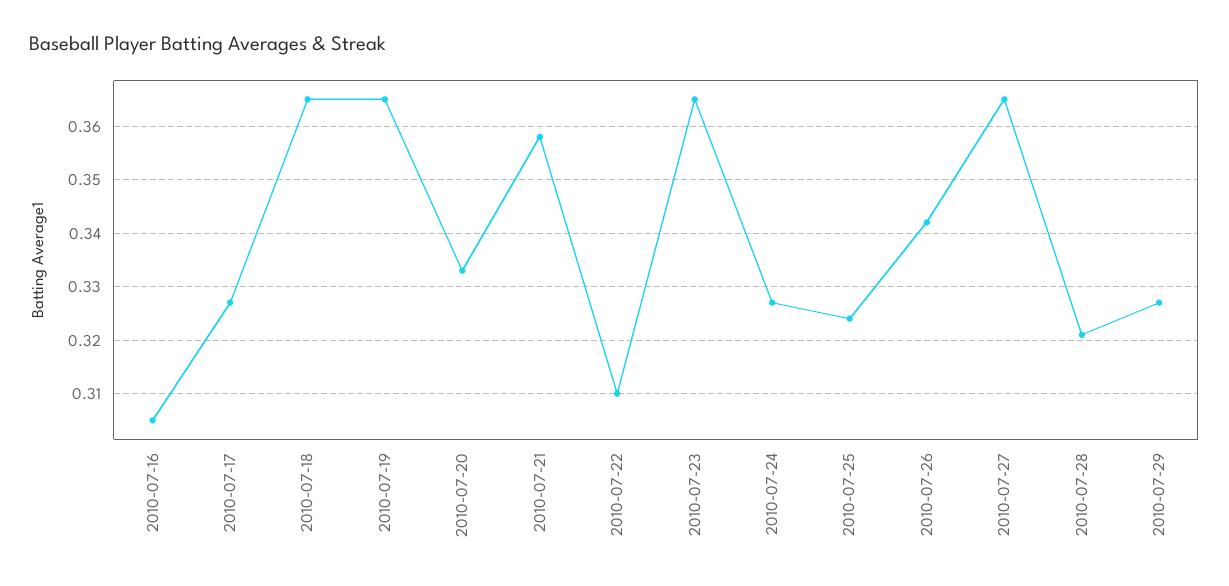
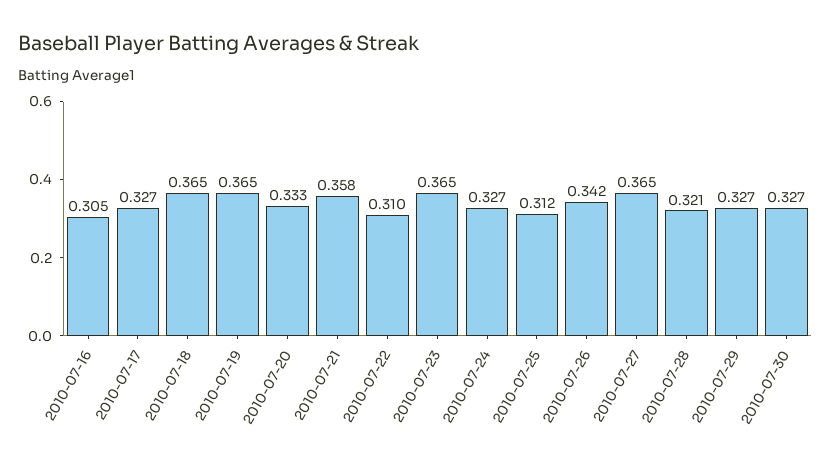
2010-07-25: 0.325 -> 0.312
2010-07-30: none -> 0.327

